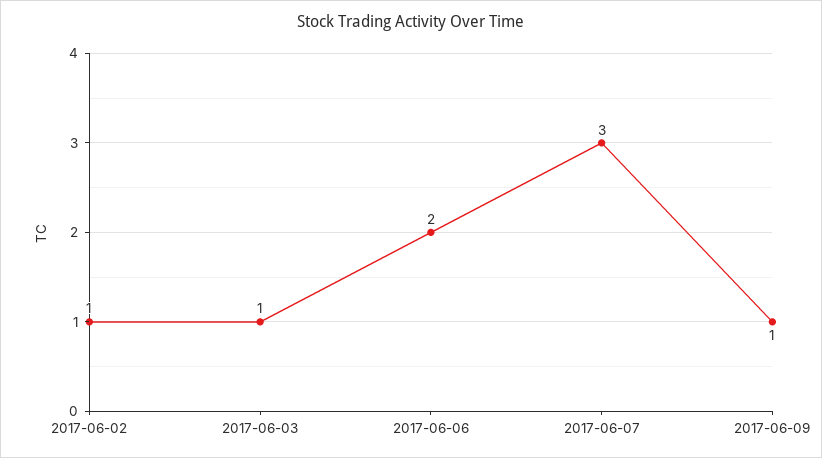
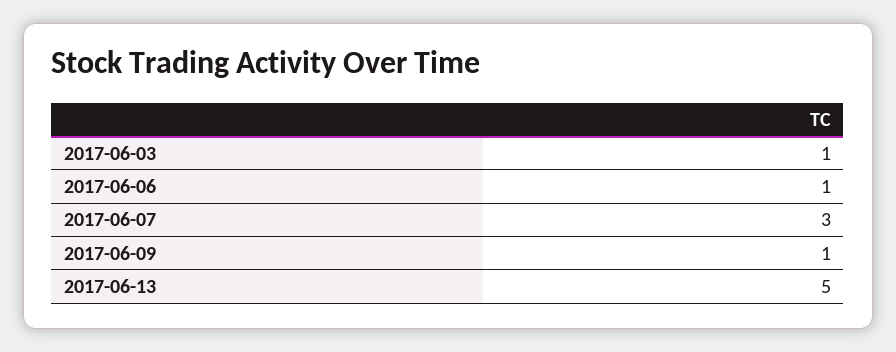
2017-06-02: 1 -> none
2017-06-06: 2 -> 1
2017-06-13: none -> 5

